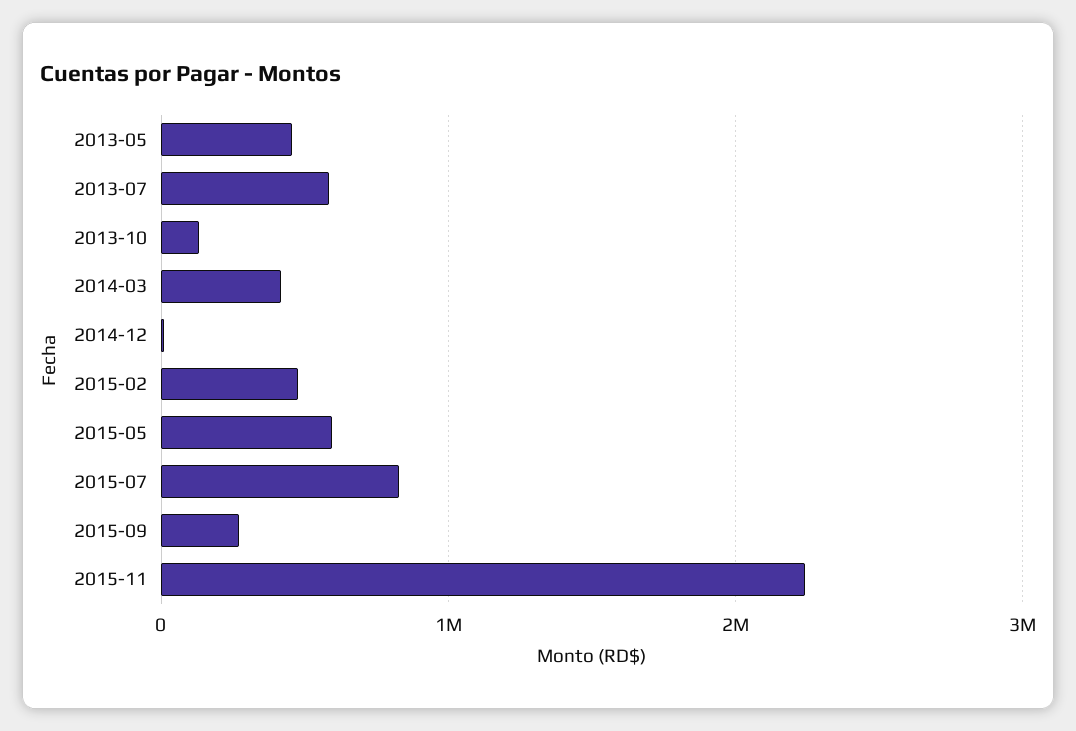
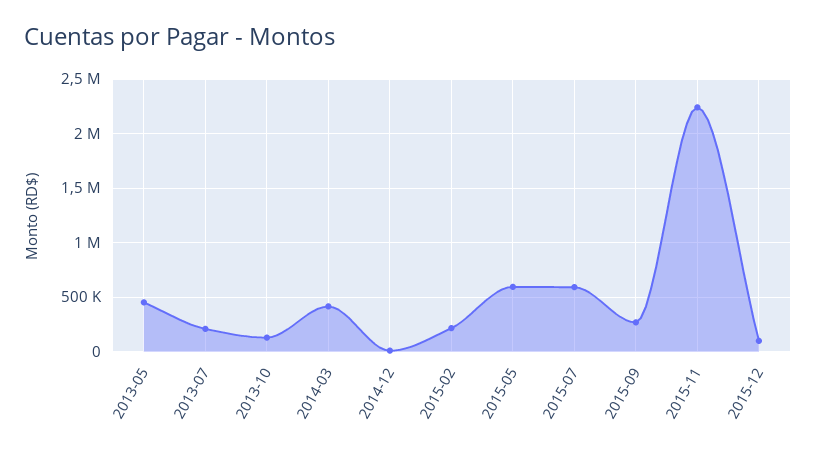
2013-07: 600000 -> 200000
2015-02: 500000 -> 200000
2015-07: 800000 -> 600000
2015-12: none -> 100000

